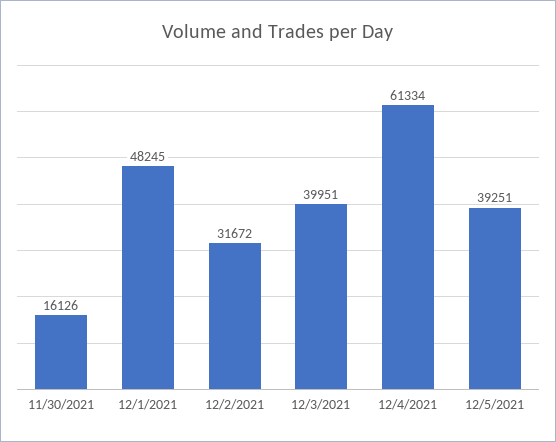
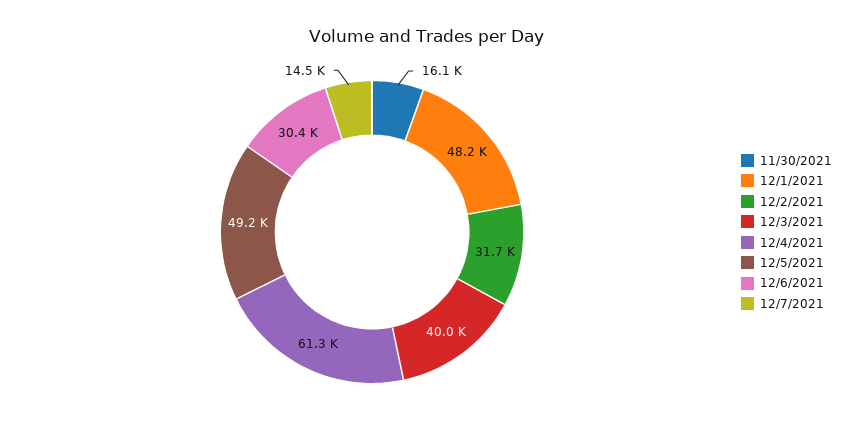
12/5/2021: 39251 -> 49200
12/6/2021: none -> 30400
12/7/2021: none -> 14500

